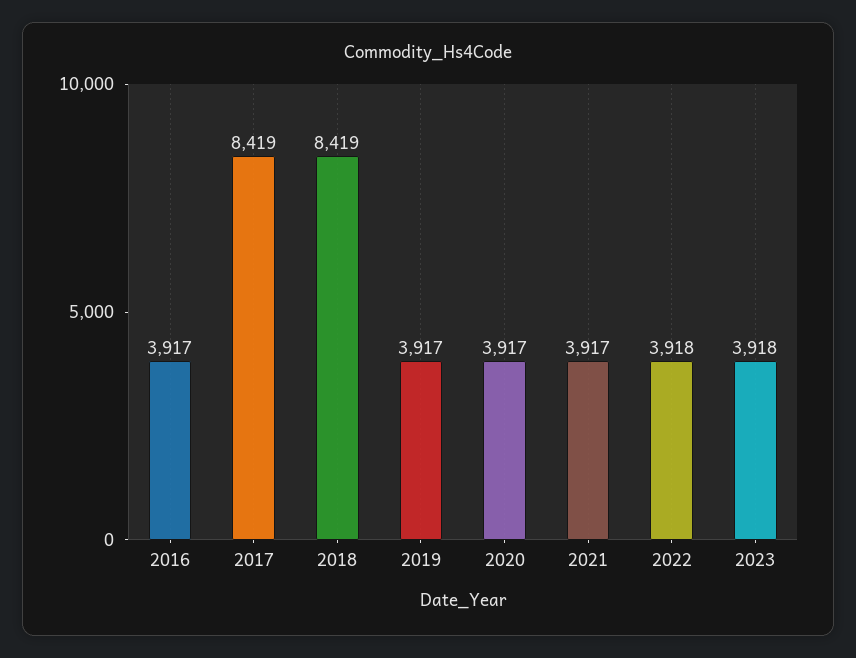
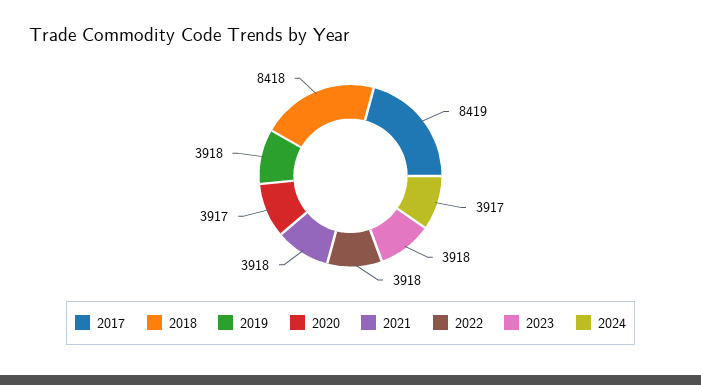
2016: 3917 -> none
2018: 8419 -> 8418
2019: 3917 -> 3918
2021: 3917 -> 3918
2024: none -> 3917

